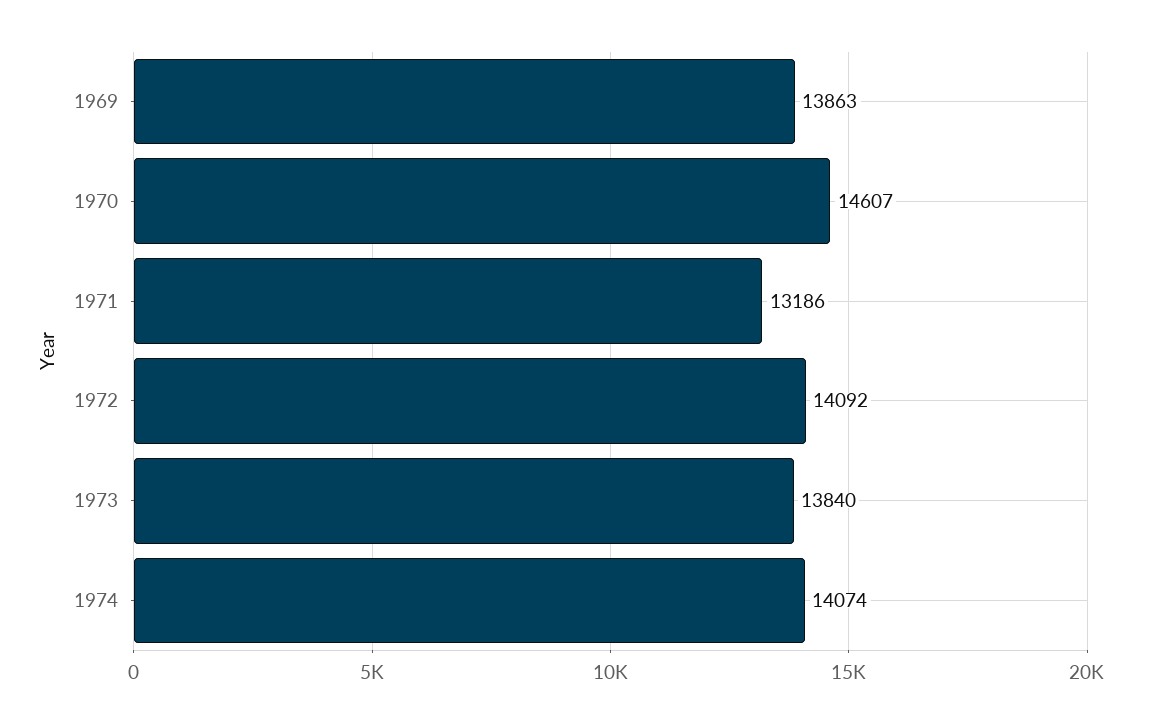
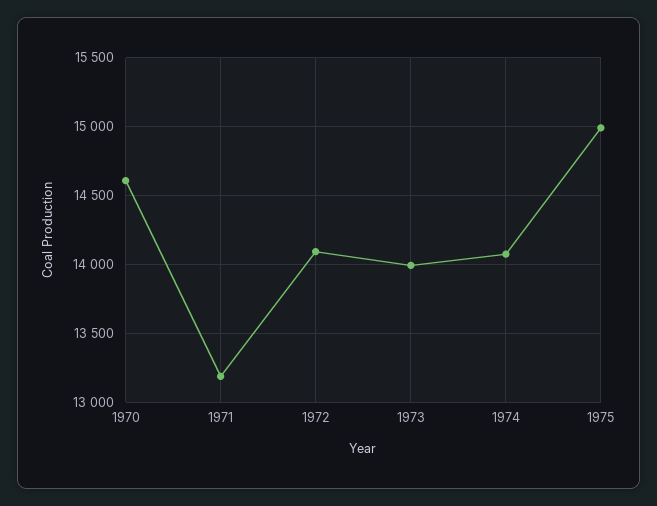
1969: 13863 -> none
1973: 13840 -> 14000
1975: none -> 15000

